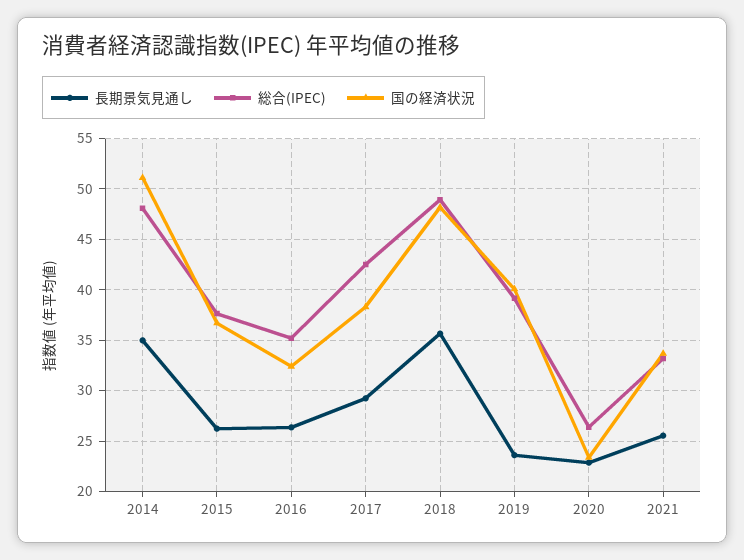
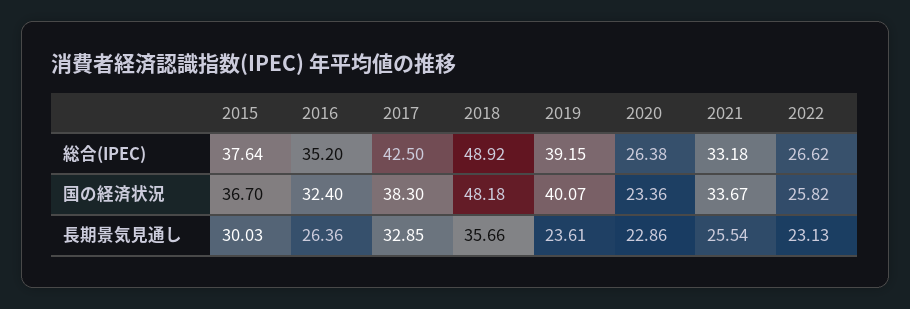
長期景気見通し, 2014: 35 -> none
総合(IPEC), 2014: 48 -> none
国の経済状況, 2014: 51 -> none
長期景気見通し, 2015: 26 -> 30.03
長期景気見通し, 2017: 29 -> 32.85
総合(IPEC), 2022: none -> 26.62
国の経済状況, 2022: none -> 25.82
長期景気見通し, 2022: none -> 23.13

